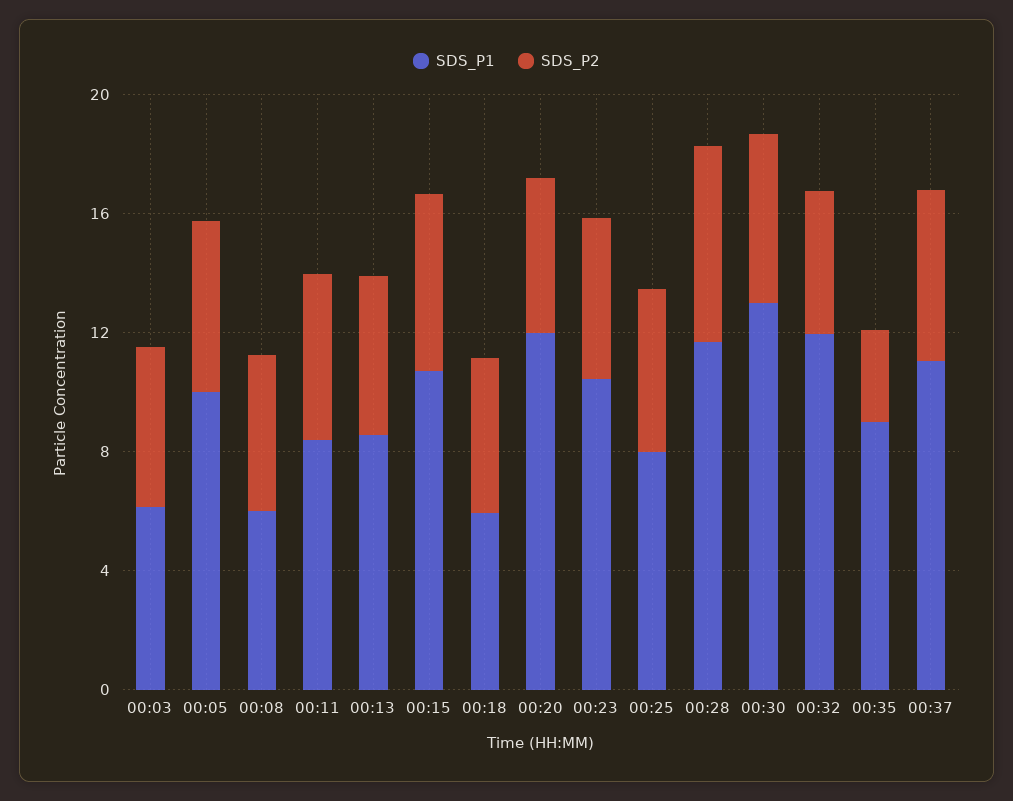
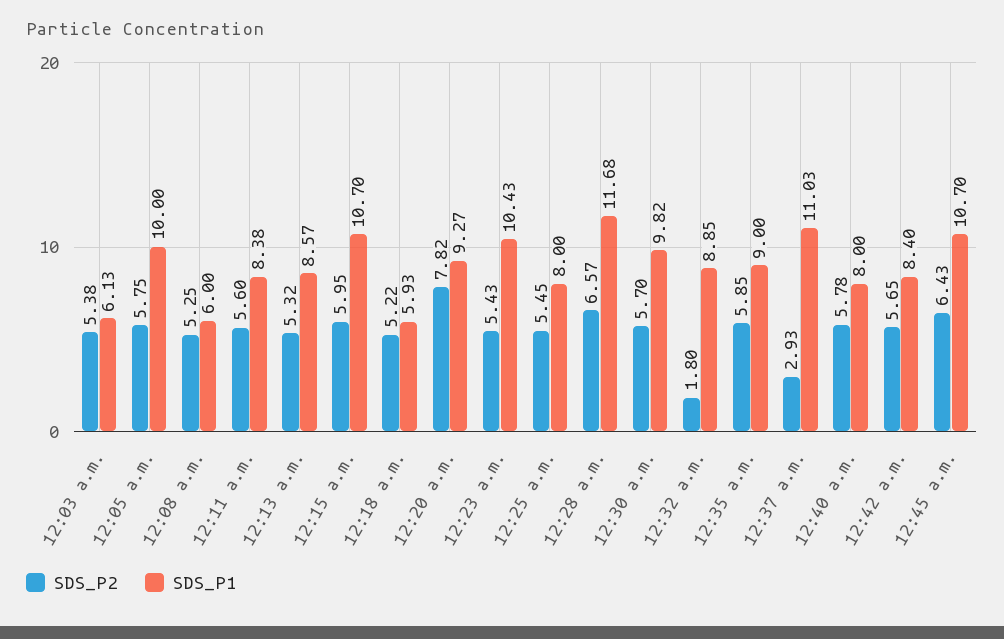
SDS_P1, 00:20: 12 -> 9.27
SDS_P2, 00:20: 5 -> 7.82
SDS_P1, 00:30: 13 -> 9.82
SDS_P1, 00:32: 12 -> 8.85
SDS_P2, 00:32: 5 -> 1.8
SDS_P2, 00:35: 3 -> 5.85
SDS_P2, 00:37: 6 -> 2.93
SDS_P2, 12:40 a.m.: none -> 5.78
SDS_P1, 12:40 a.m.: none -> 8
SDS_P2, 12:42 a.m.: none -> 5.65
SDS_P1, 12:42 a.m.: none -> 8.4
SDS_P2, 12:45 a.m.: none -> 6.43
SDS_P1, 12:45 a.m.: none -> 10.7

